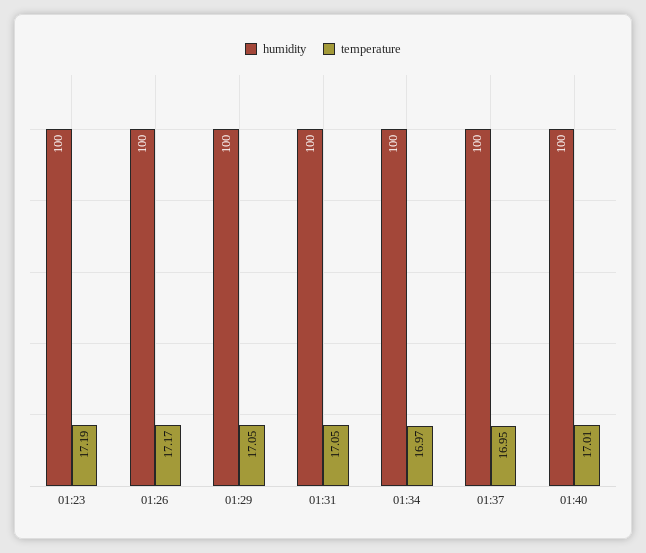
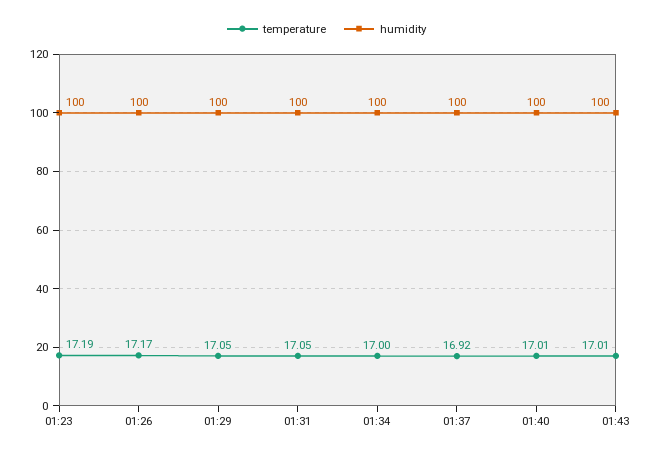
temperature, 01:34: 16.97 -> 17
temperature, 01:37: 16.95 -> 16.92
temperature, 01:43: none -> 17.01
humidity, 01:43: none -> 100

